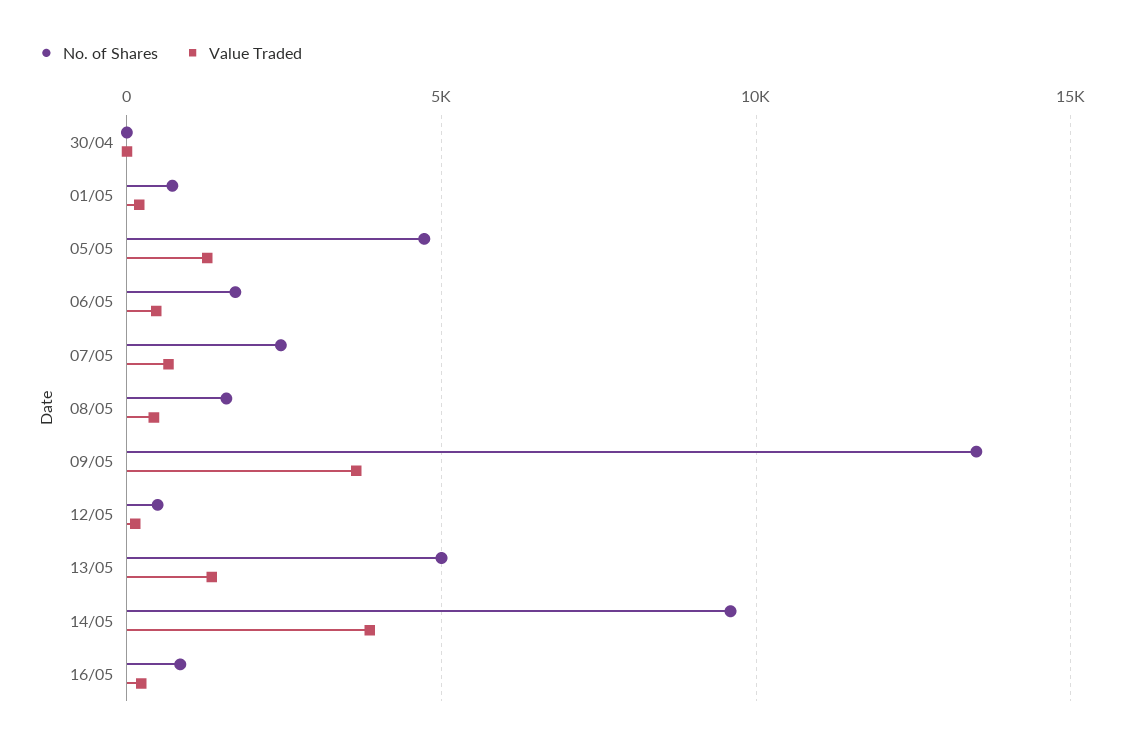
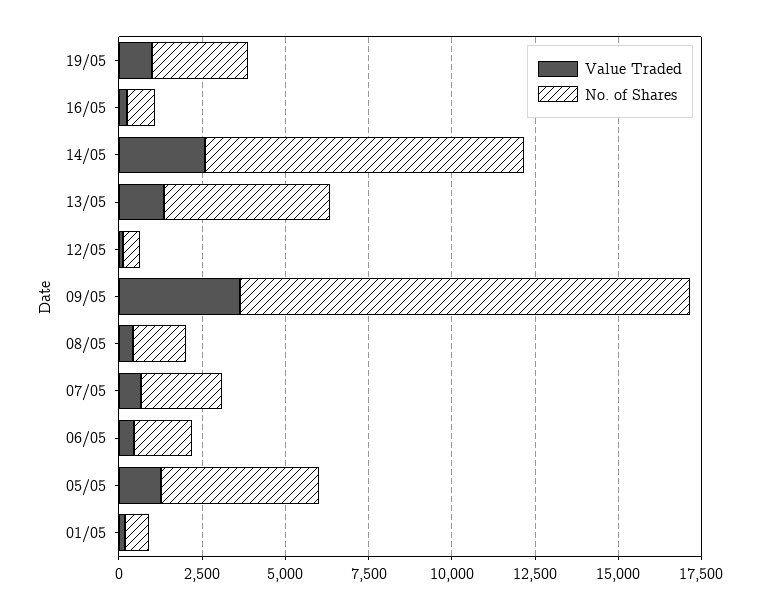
No. of Shares, 30/04: 0 -> none
Value Traded, 30/04: 0 -> none
Value Traded, 14/05: 4000 -> 2500
Value Traded, 19/05: none -> 1000
No. of Shares, 19/05: none -> 3000

